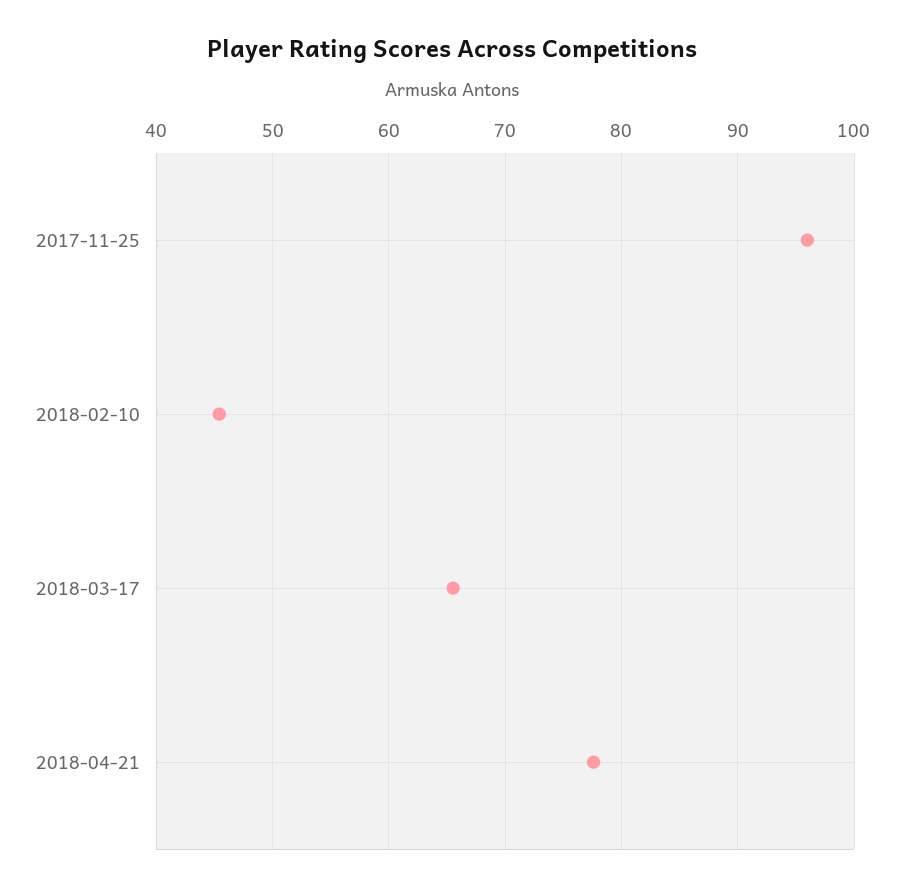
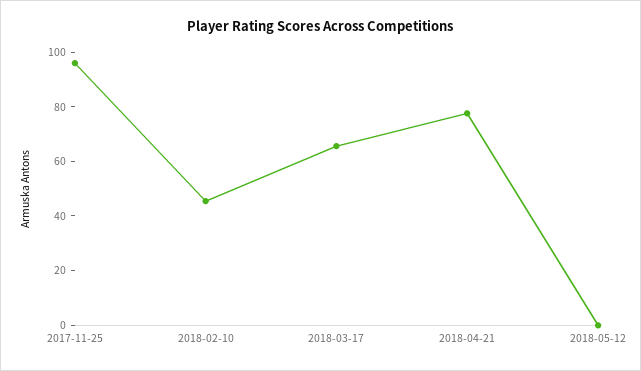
2018-05-12: none -> 0

